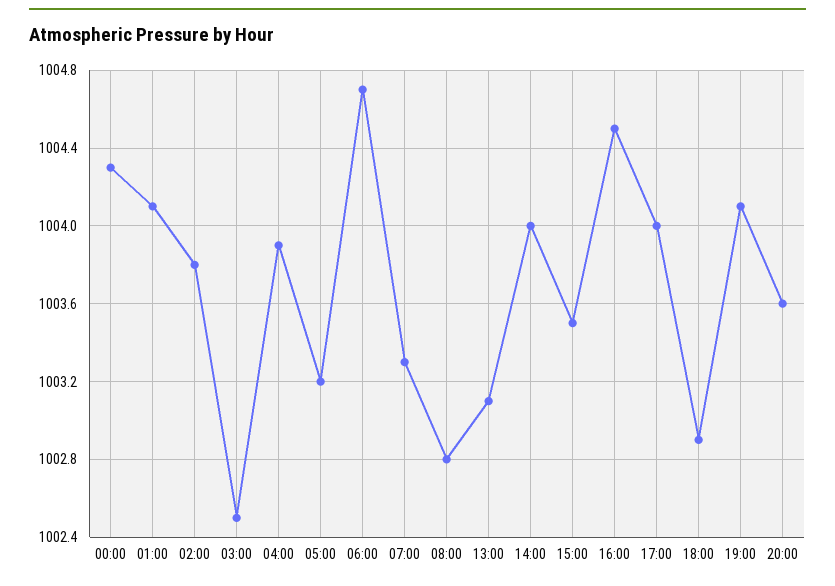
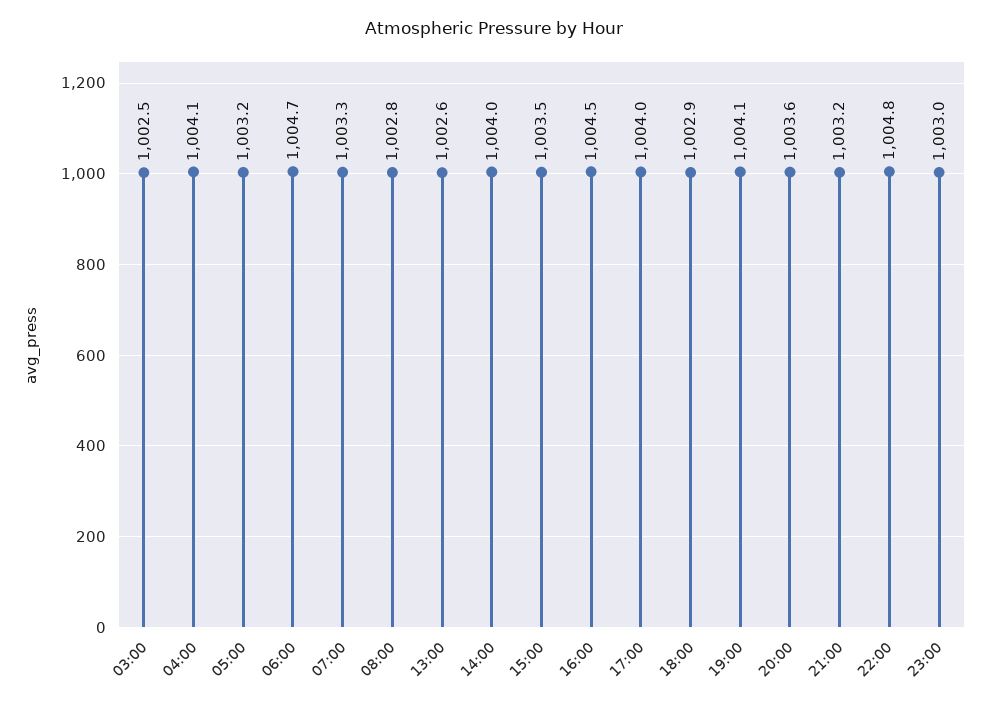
00:00: 1004.3 -> none
01:00: 1004.1 -> none
02:00: 1003.8 -> none
04:00: 1003.9 -> 1004.1
13:00: 1003.1 -> 1002.6
21:00: none -> 1003.2
22:00: none -> 1004.8
23:00: none -> 1003

